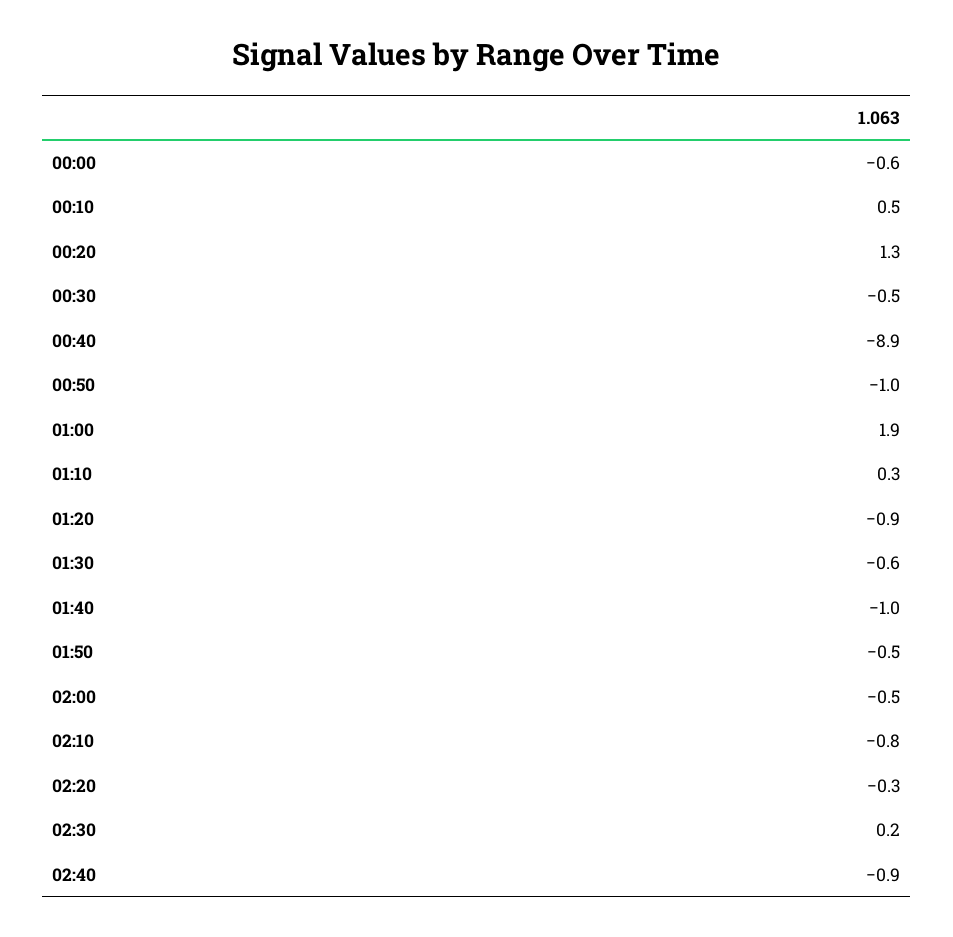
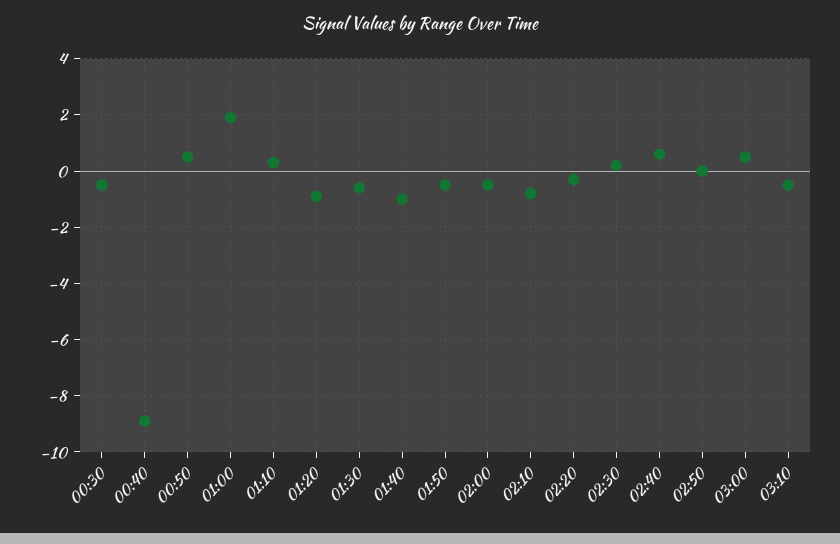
00:00: -0.6 -> none
00:10: 0.5 -> none
00:20: 1.3 -> none
00:50: -1 -> 0.5
02:40: -0.9 -> 0.5
02:50: none -> 0
03:00: none -> 0.5
03:10: none -> -0.5

